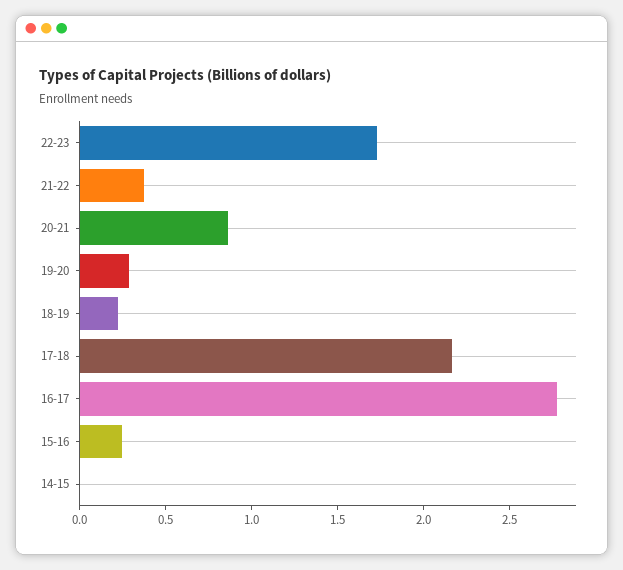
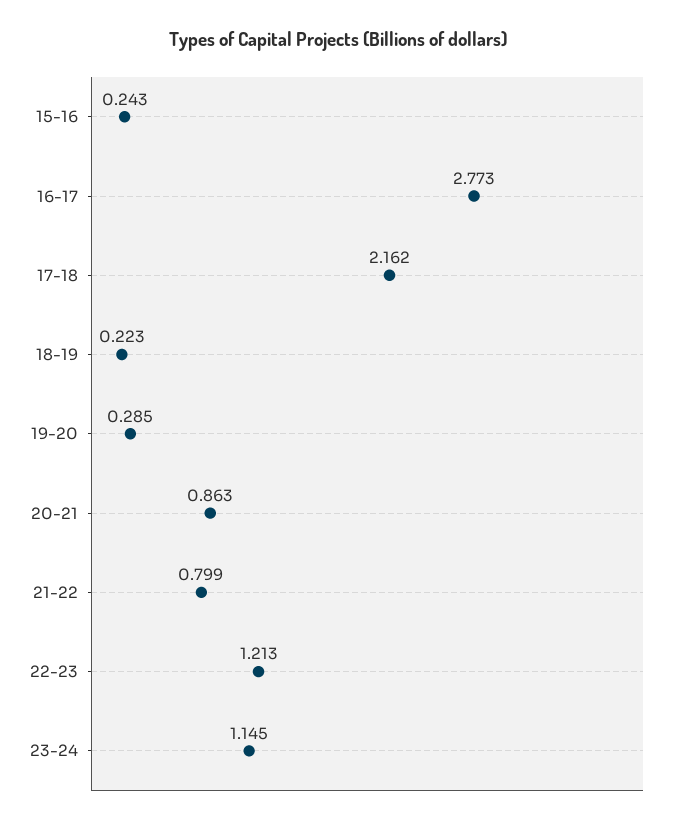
22-23: 1.7 -> 1.213
21-22: 0.4 -> 0.799
14-15: 0 -> none
23-24: none -> 1.145

